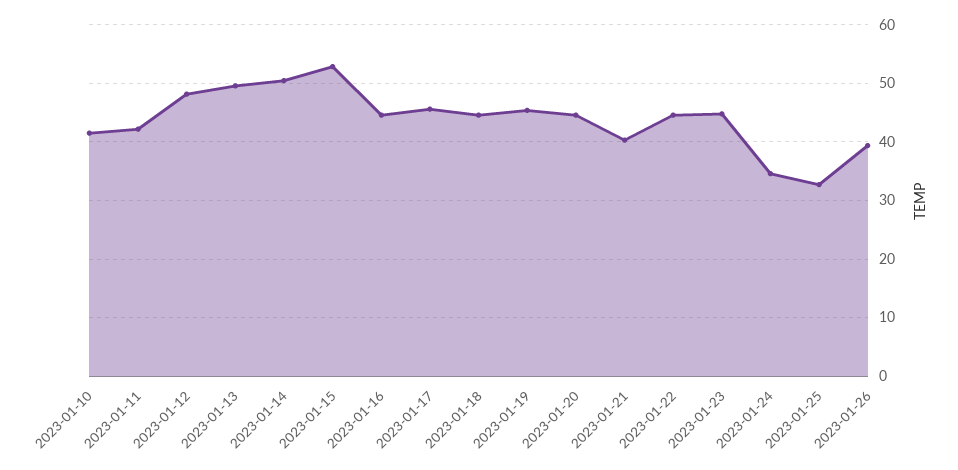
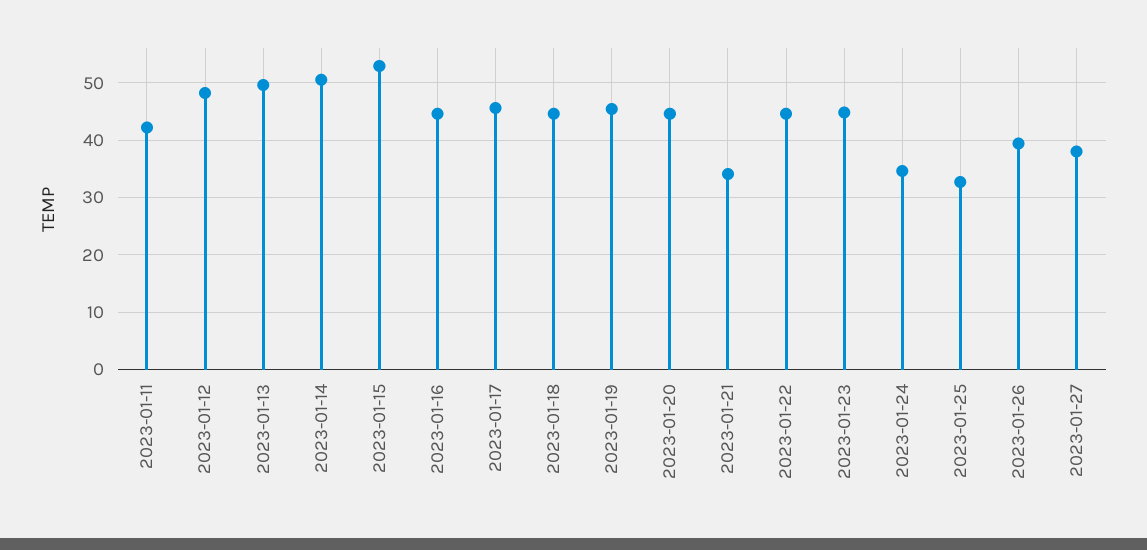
2023-01-10: 42 -> none
2023-01-21: 40 -> 34
2023-01-27: none -> 38

